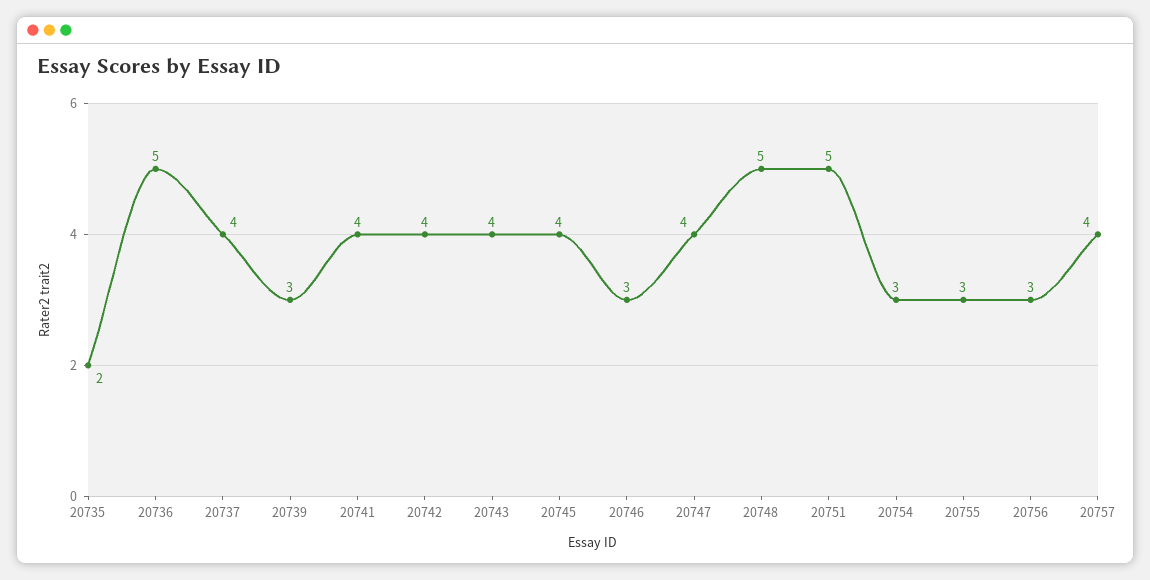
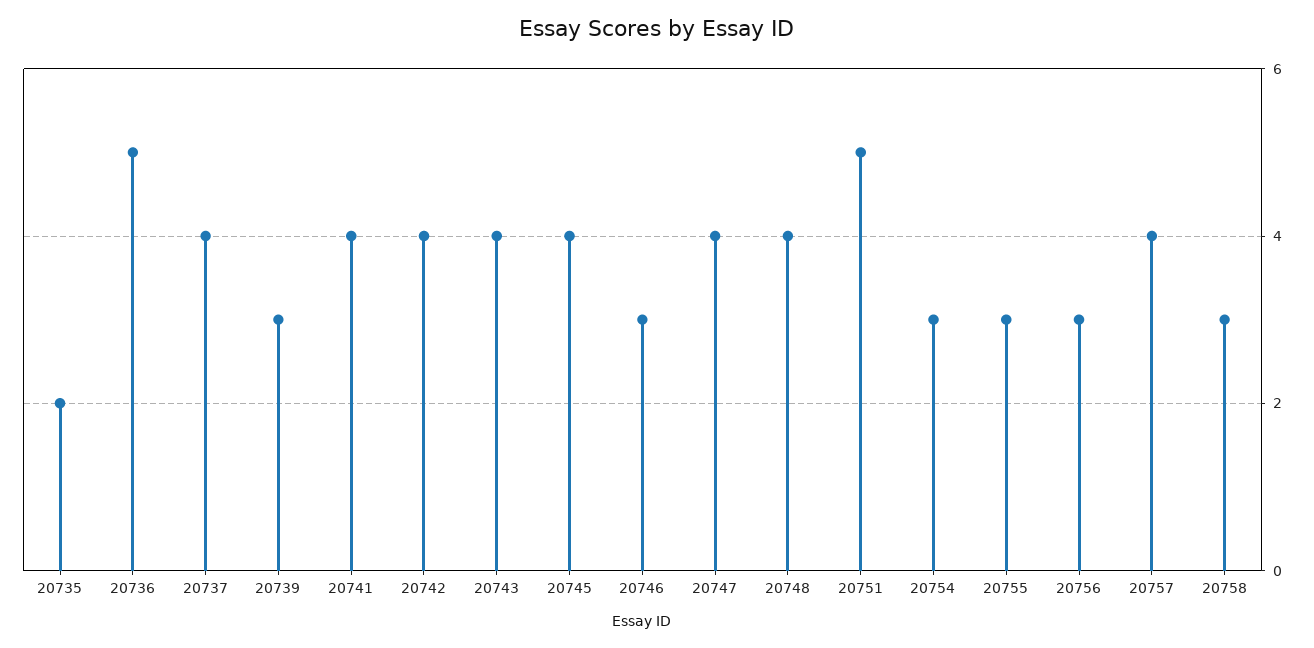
20748: 5 -> 4
20758: none -> 3

